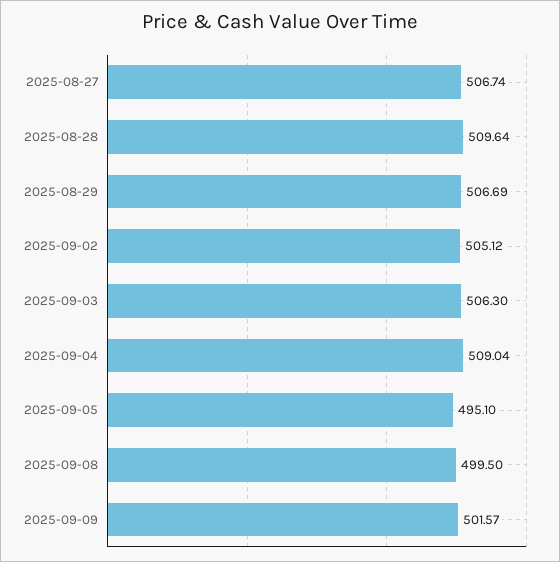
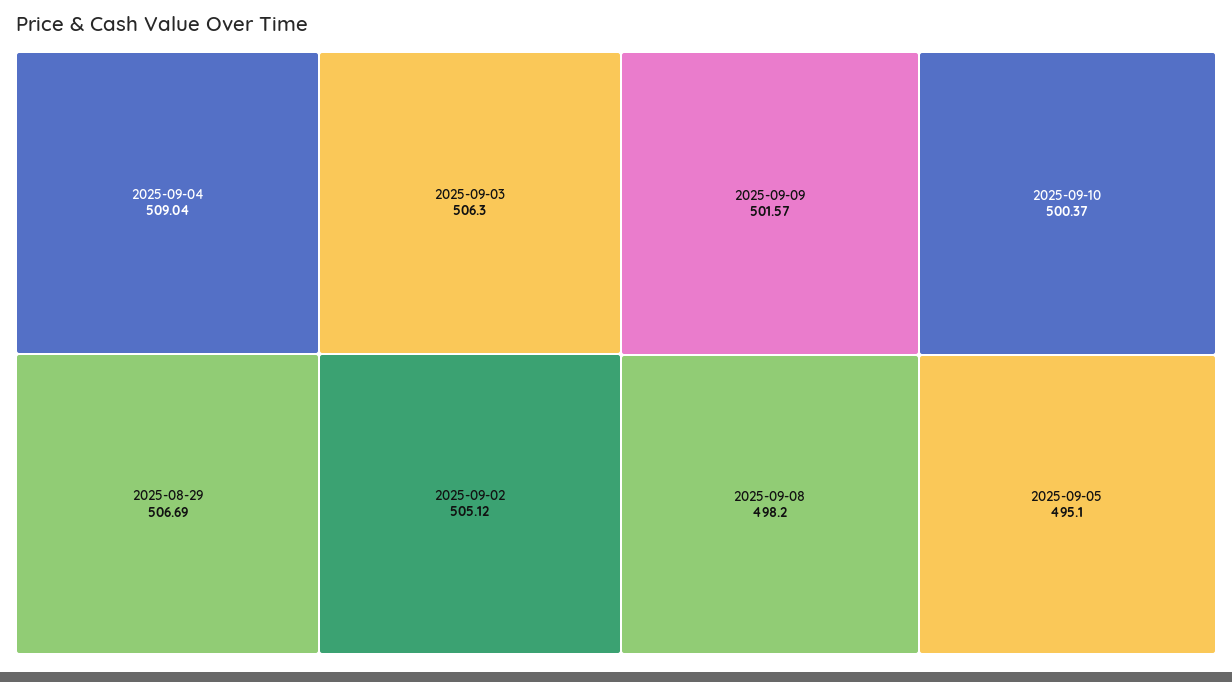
2025-08-27: 506.74 -> none
2025-08-28: 509.64 -> none
2025-09-08: 499.5 -> 498.2
2025-09-10: none -> 500.37

